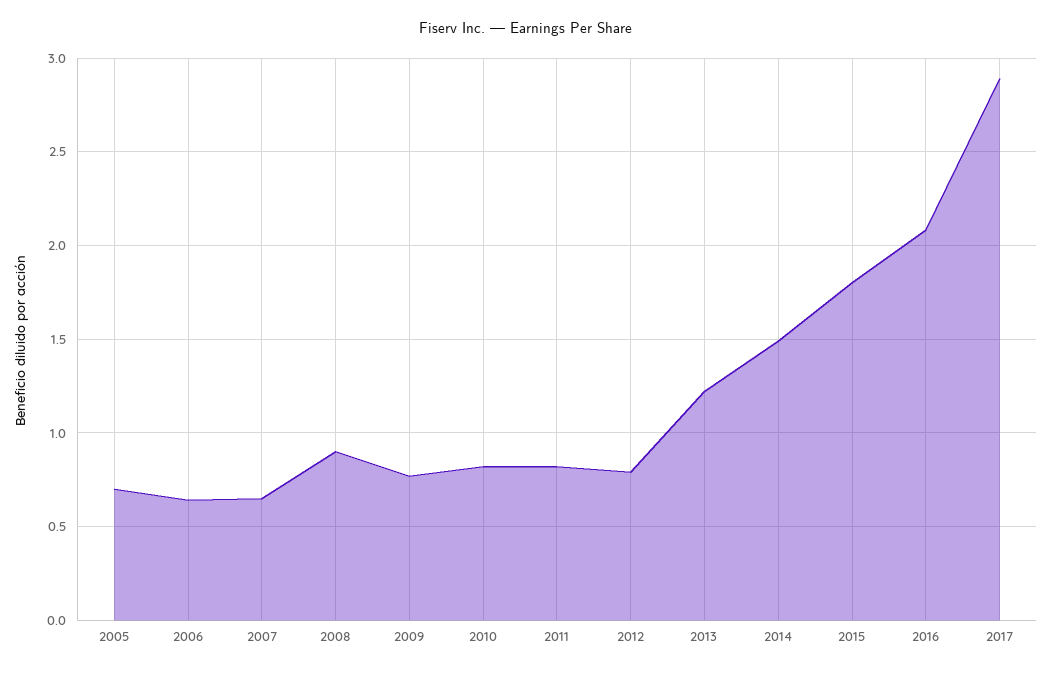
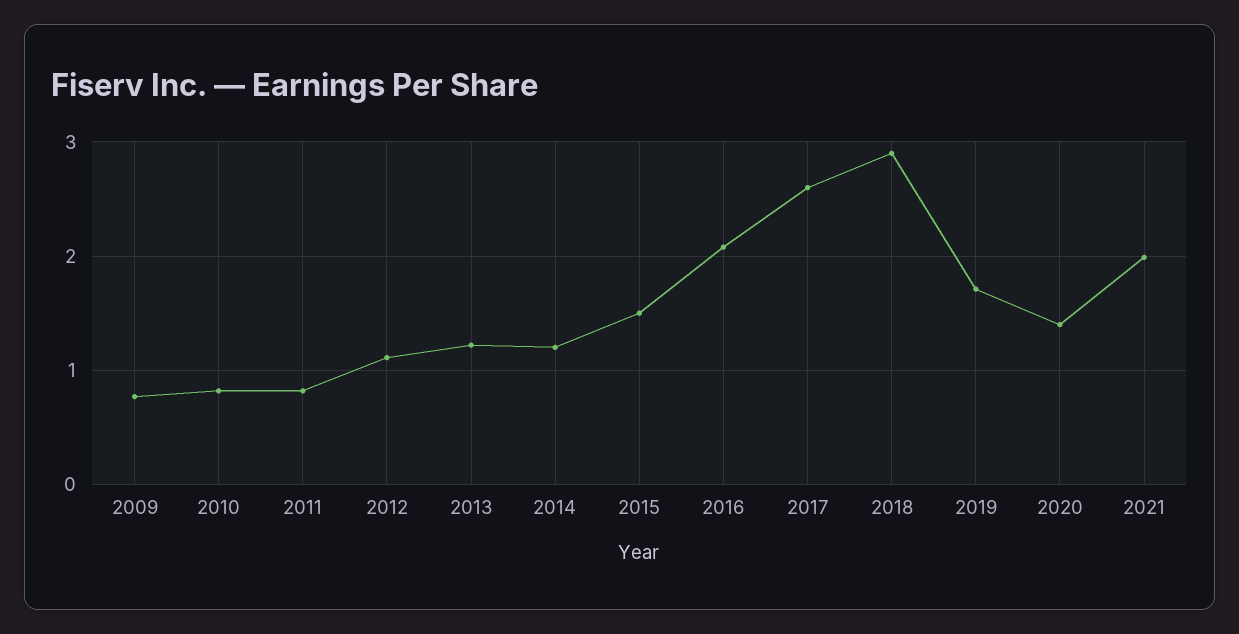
2005: 0.7 -> none
2006: 0.65 -> none
2007: 0.65 -> none
2008: 0.9 -> none
2012: 0.8 -> 1.1
2014: 1.5 -> 1.2
2015: 1.8 -> 1.5
2017: 2.9 -> 2.6
2018: none -> 2.9
2019: none -> 1.7
2020: none -> 1.4
2021: none -> 2

